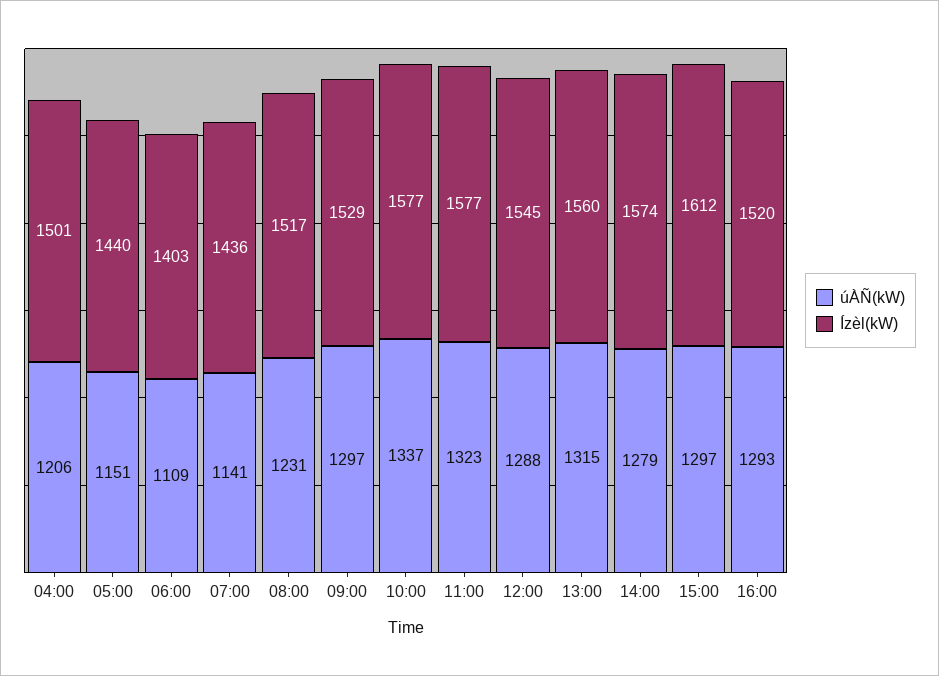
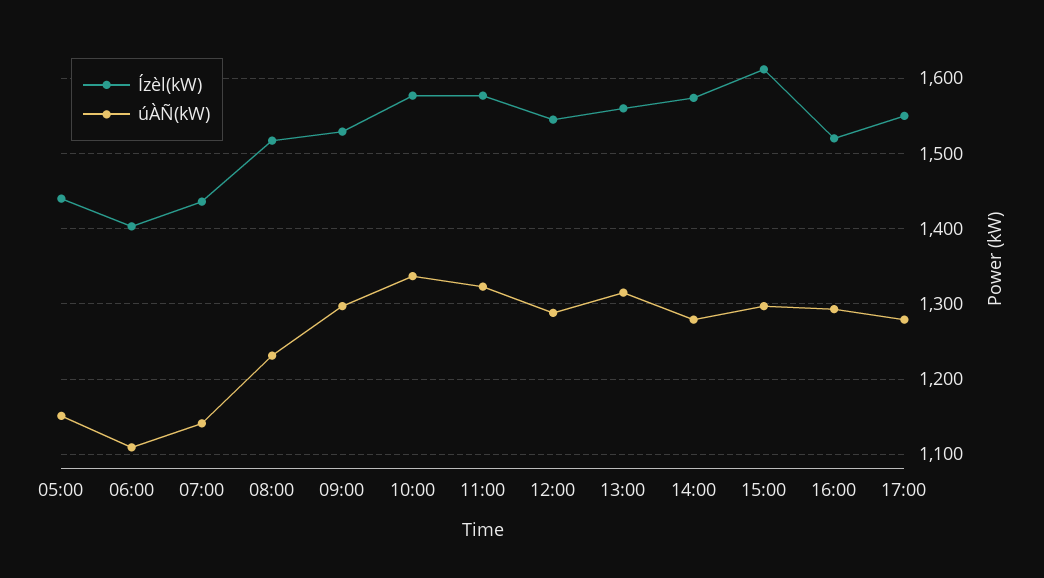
úÀÑ(kW), 04:00: 1206 -> none
Ízèl(kW), 04:00: 1501 -> none
Ízèl(kW), 17:00: none -> 1550
úÀÑ(kW), 17:00: none -> 1280

